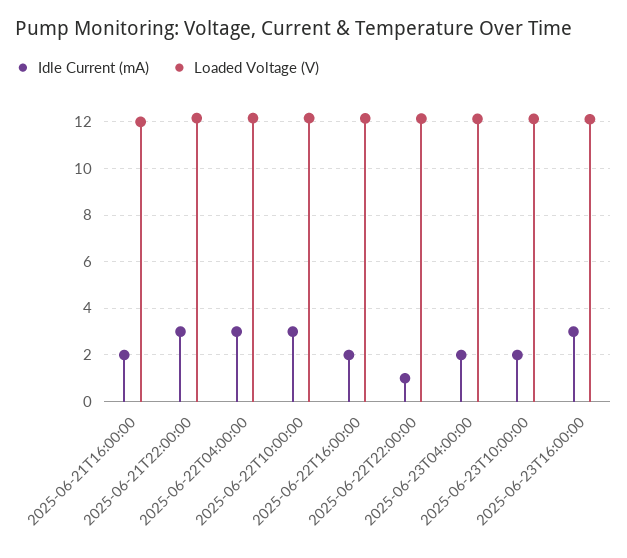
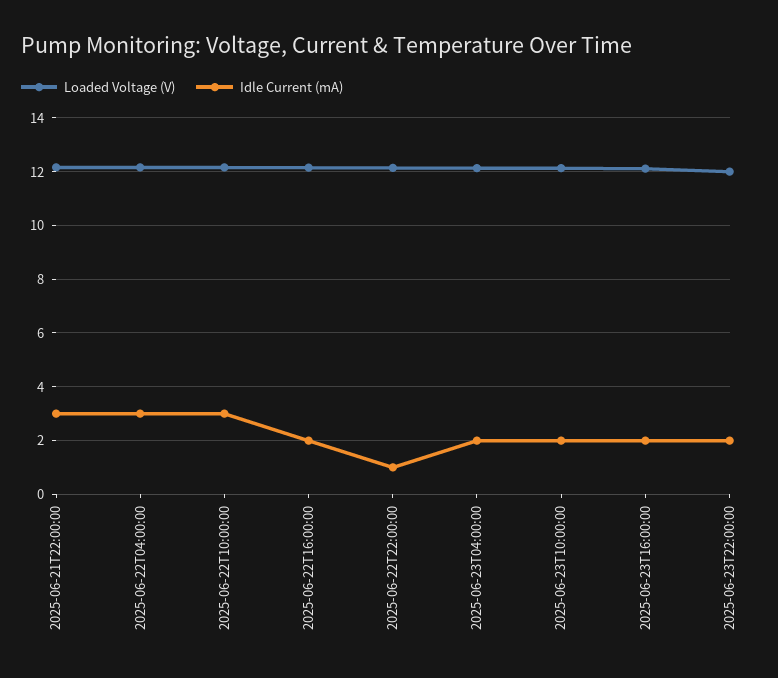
Idle Current (mA), 2025-06-21T16:00:00: 2 -> none
Loaded Voltage (V), 2025-06-21T16:00:00: 12 -> none
Idle Current (mA), 2025-06-23T16:00:00: 3 -> 2
Loaded Voltage (V), 2025-06-23T22:00:00: none -> 12
Idle Current (mA), 2025-06-23T22:00:00: none -> 2

